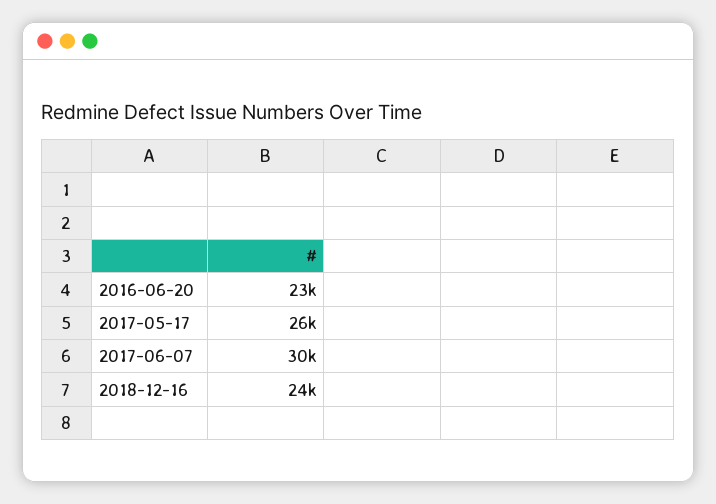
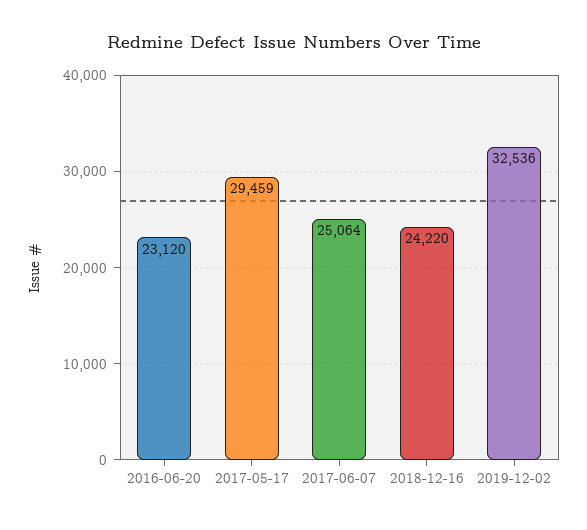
2017-05-17: 26000 -> 29459
2017-06-07: 30000 -> 25064
2019-12-02: none -> 32536

